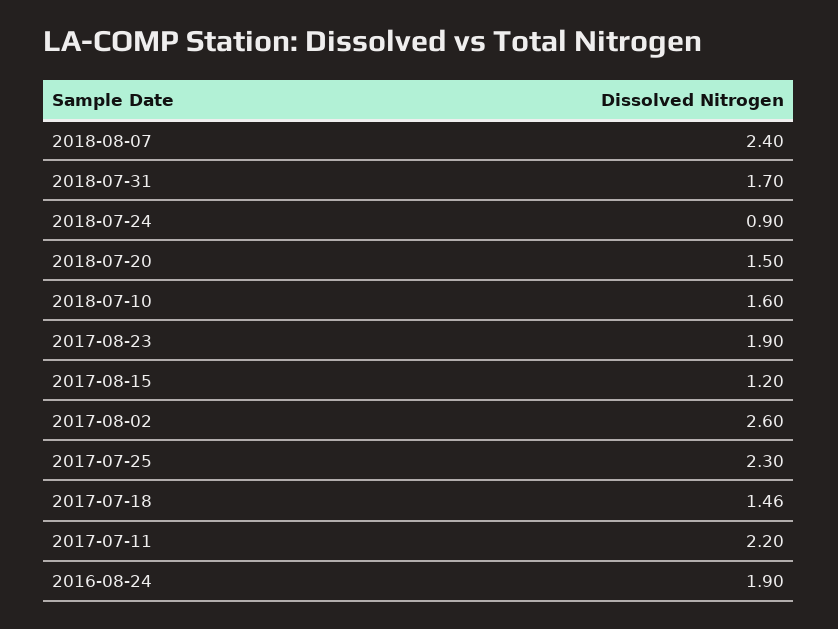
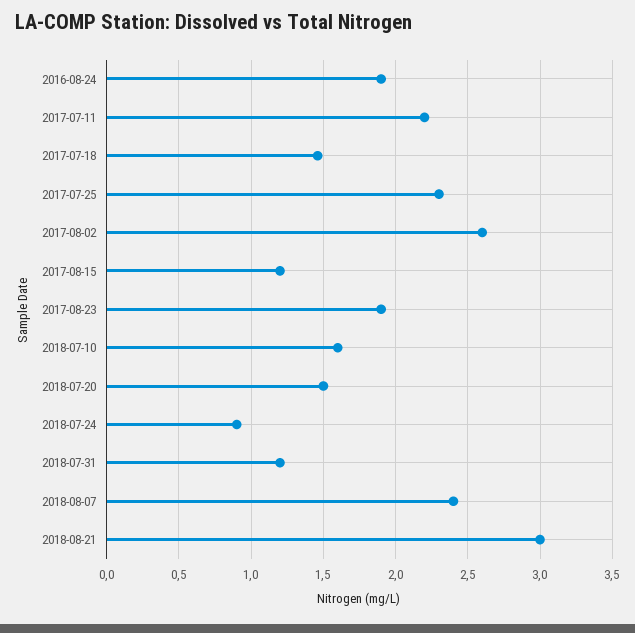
2018-07-31: 1.7 -> 1.2
2018-08-21: none -> 3

